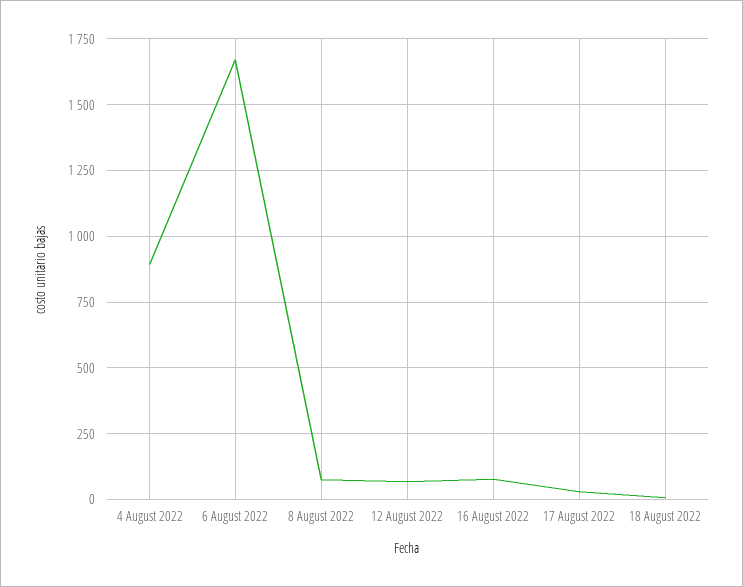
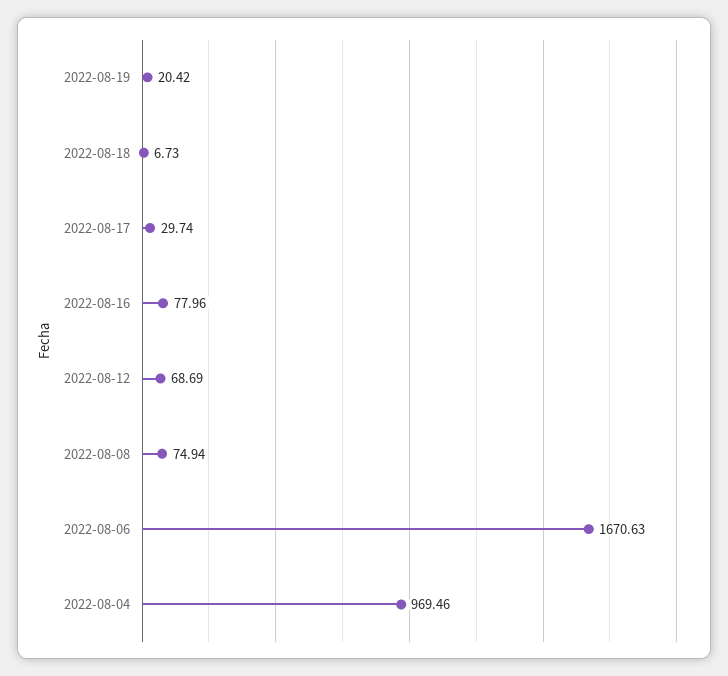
4 August 2022: 900 -> 969.46
2022-08-19: none -> 20.42

